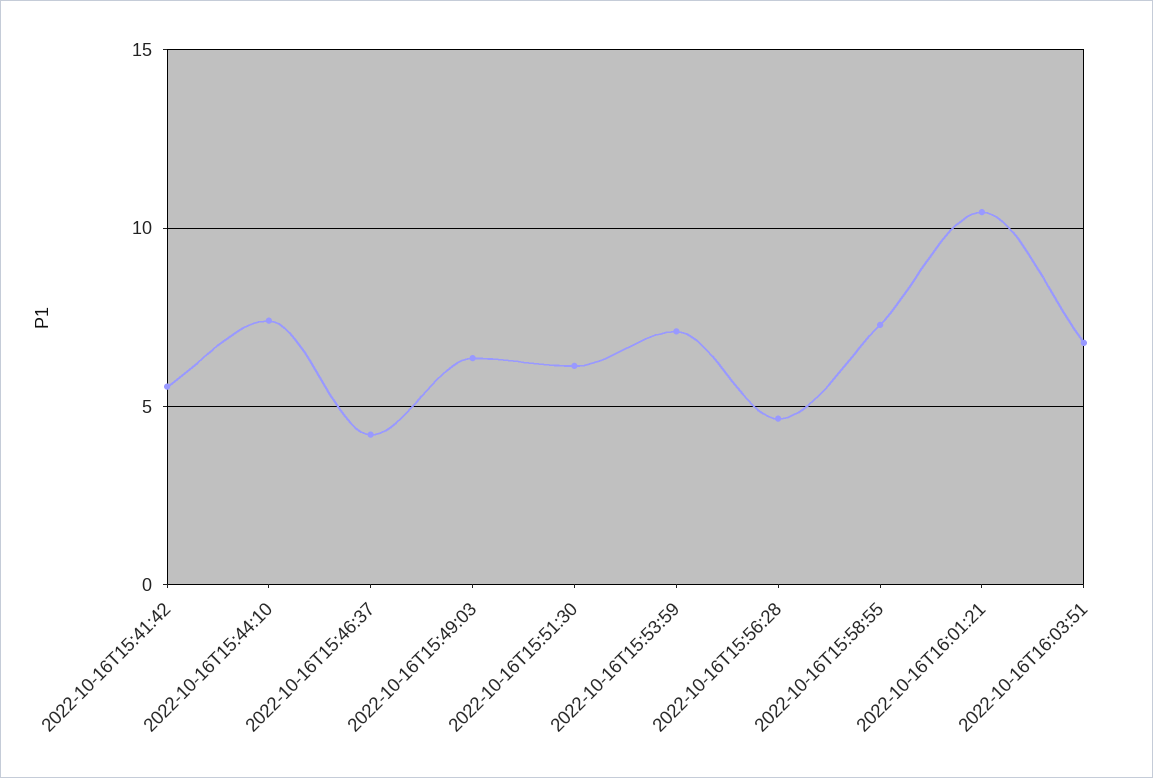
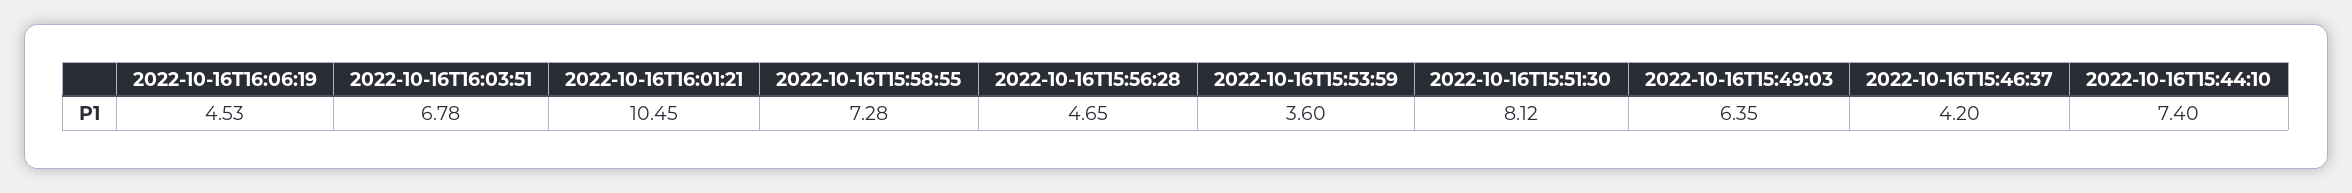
2022-10-16T15:41:42: 5.5 -> none
2022-10-16T15:51:30: 6 -> 8.12
2022-10-16T15:53:59: 7 -> 3.6
2022-10-16T16:06:19: none -> 4.53

